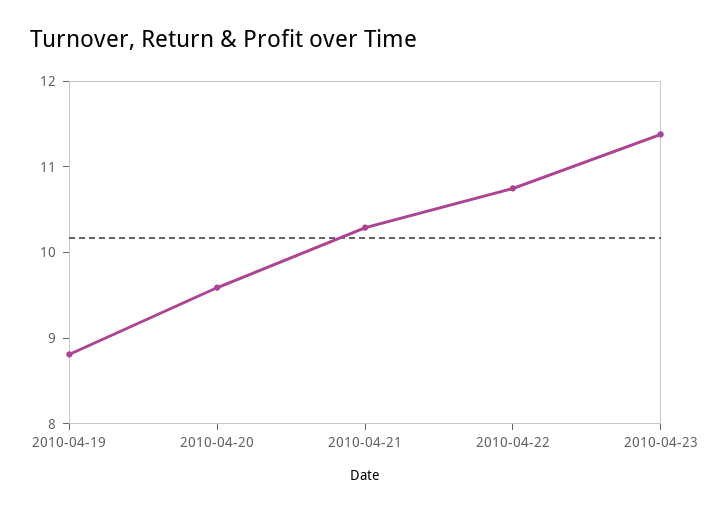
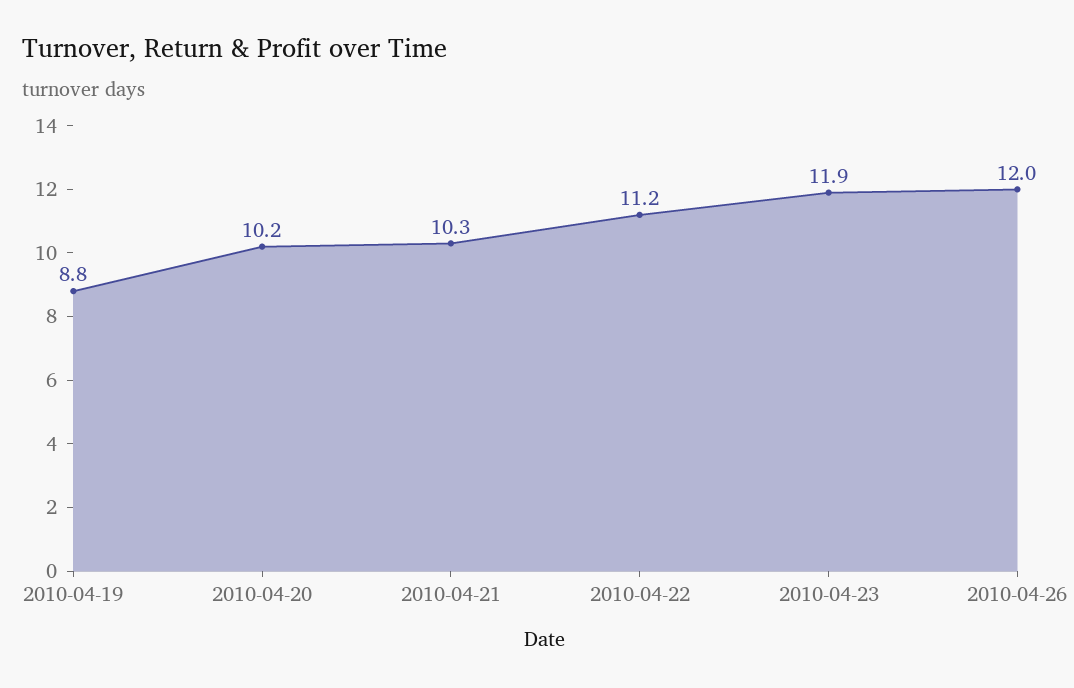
2010-04-20: 9.6 -> 10.2
2010-04-22: 10.8 -> 11.2
2010-04-23: 11.4 -> 11.9
2010-04-26: none -> 12

